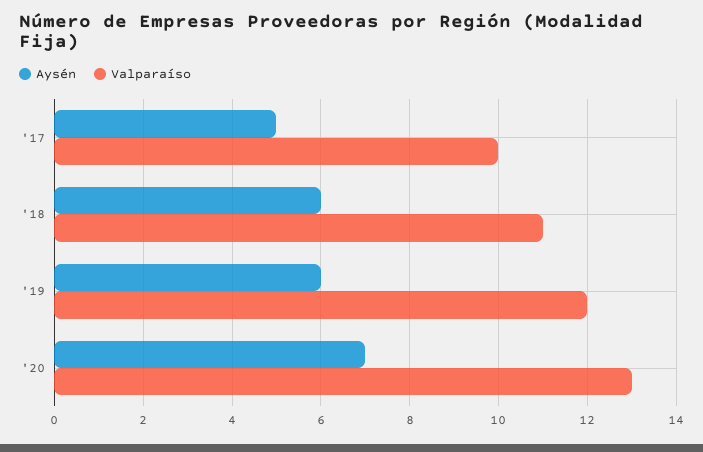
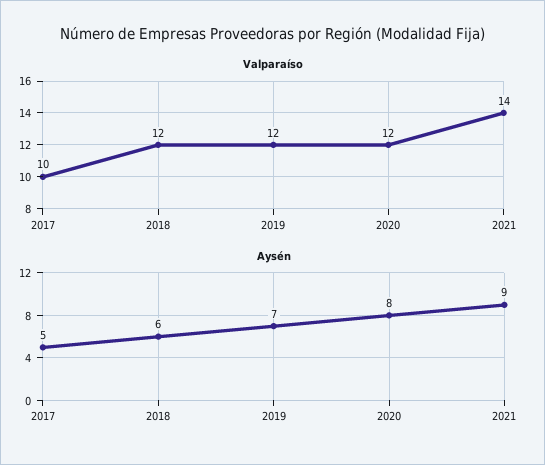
Valparaíso, '18: 11 -> 12
Aysén, '19: 6 -> 7
Aysén, '20: 7 -> 8
Valparaíso, '20: 13 -> 12
Valparaíso, 2021: none -> 14
Aysén, 2021: none -> 9

